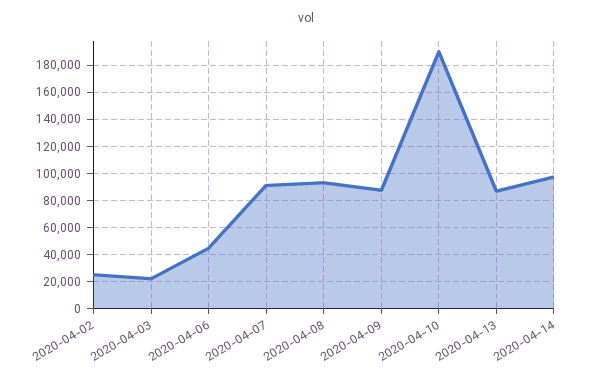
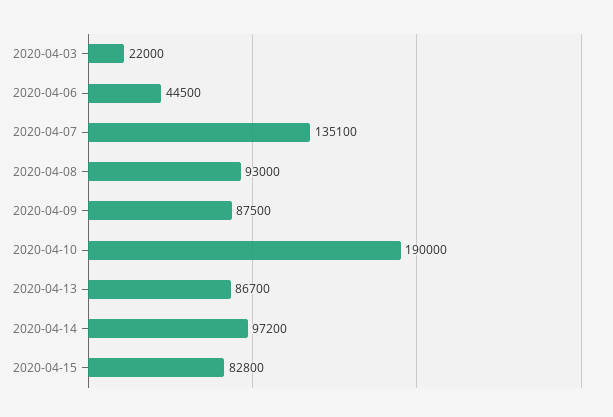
2020-04-02: 25000 -> none
2020-04-07: 90000 -> 135100
2020-04-15: none -> 82800

